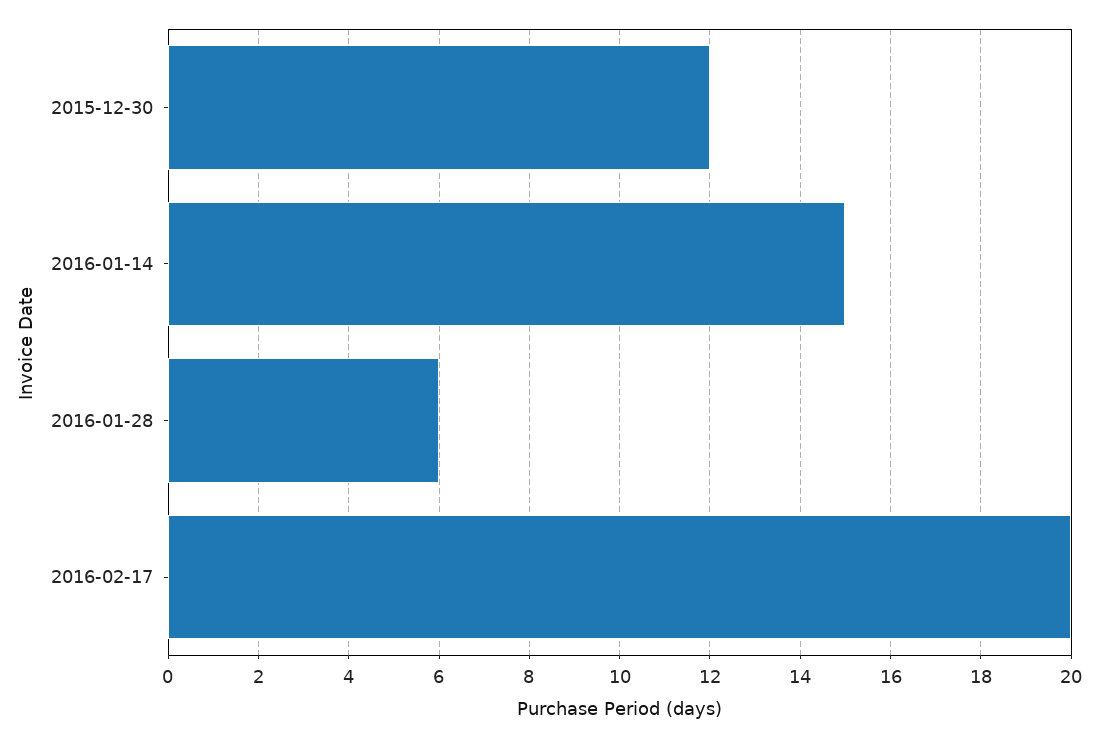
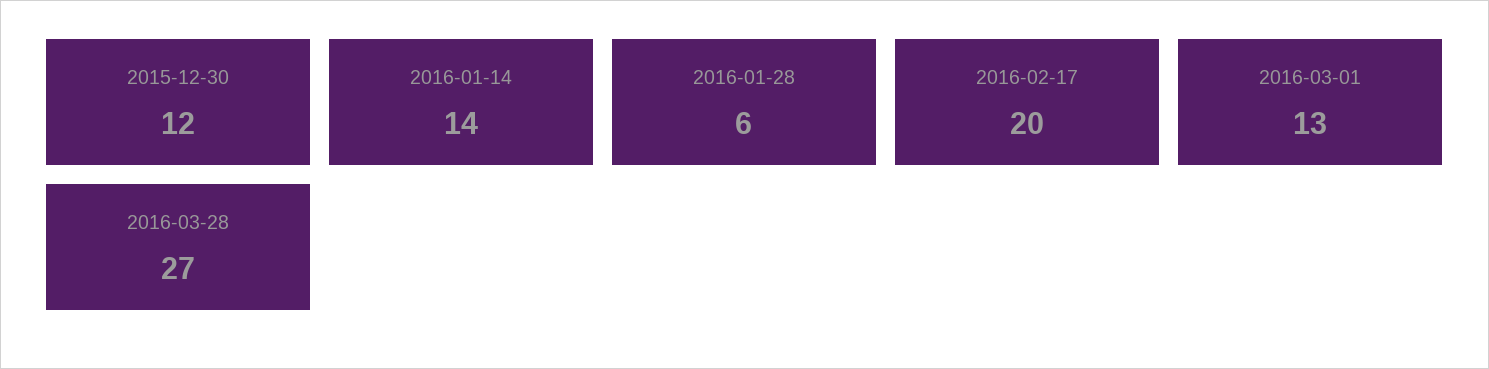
2016-01-14: 15 -> 14
2016-03-01: none -> 13
2016-03-28: none -> 27

